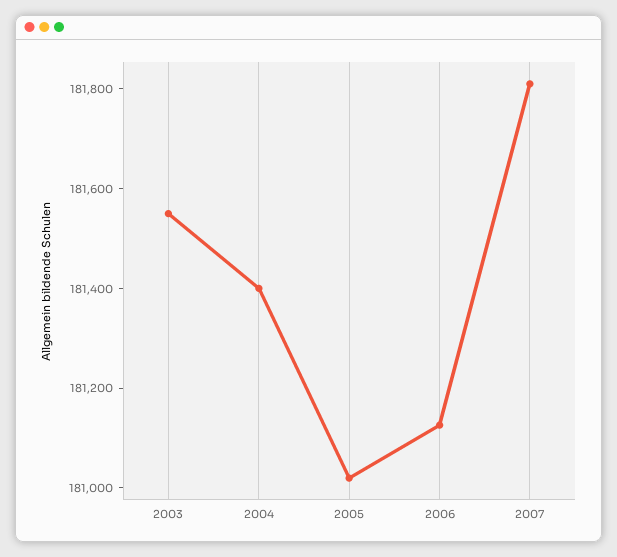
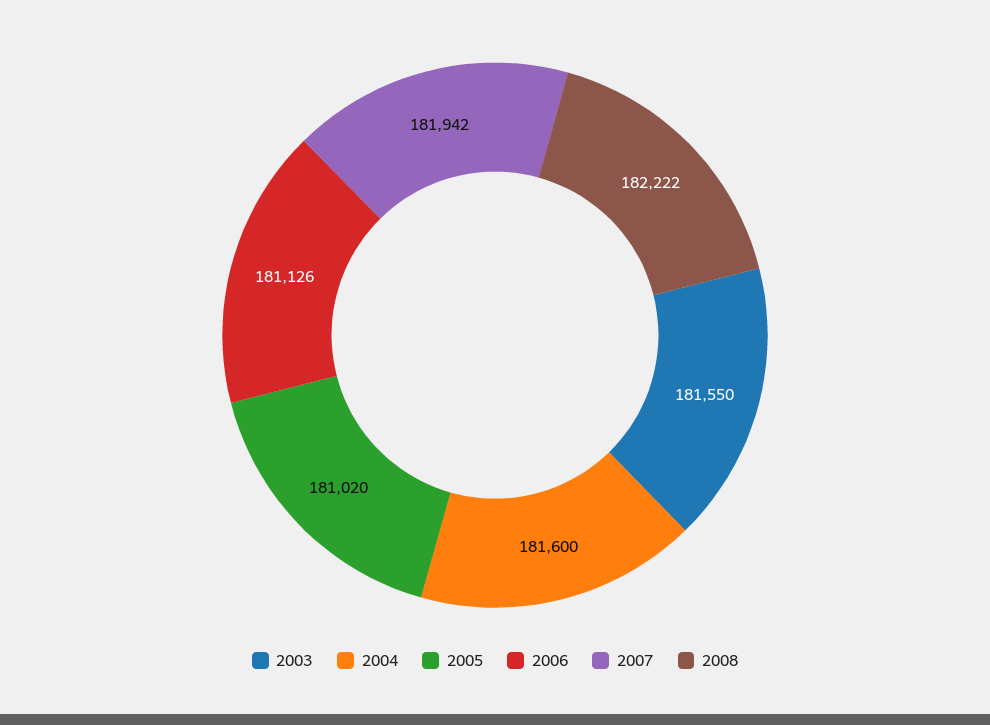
2004: 181400 -> 181600
2007: 181800 -> 181942
2008: none -> 182222

